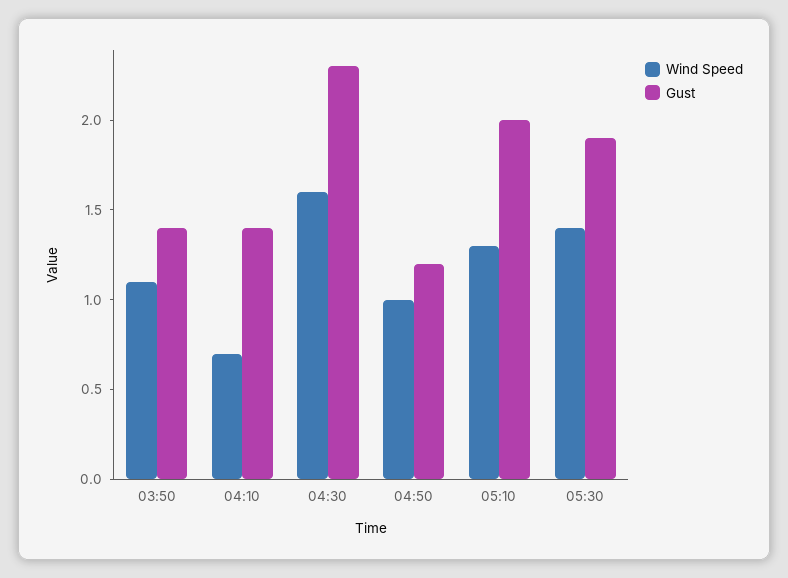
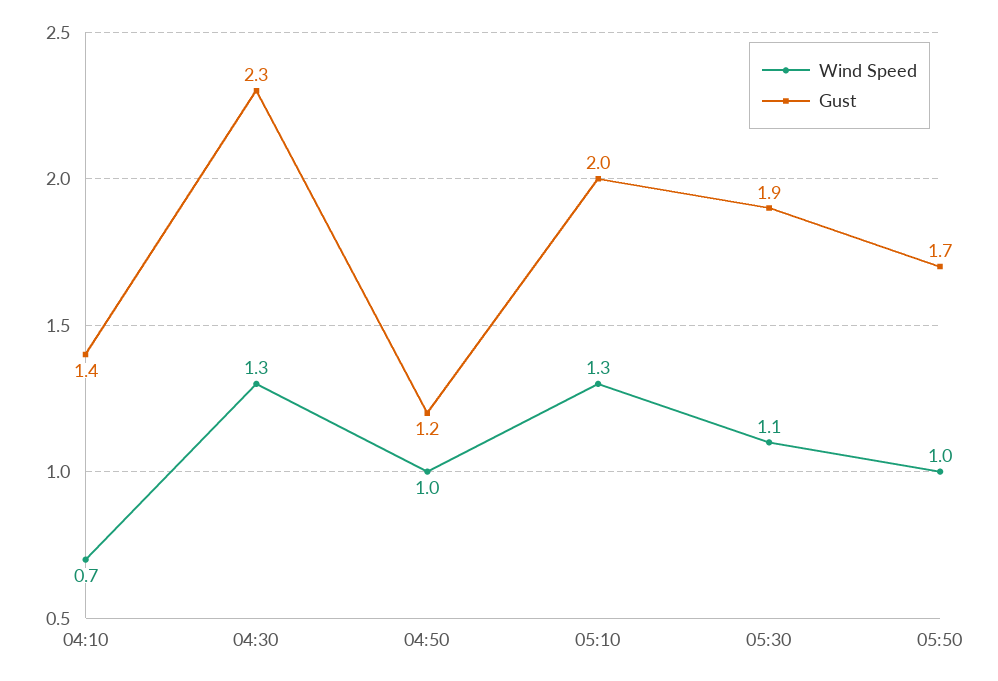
Wind Speed, 03:50: 1.1 -> none
Gust, 03:50: 1.4 -> none
Wind Speed, 04:30: 1.6 -> 1.3
Wind Speed, 05:30: 1.4 -> 1.1
Wind Speed, 05:50: none -> 1
Gust, 05:50: none -> 1.7

